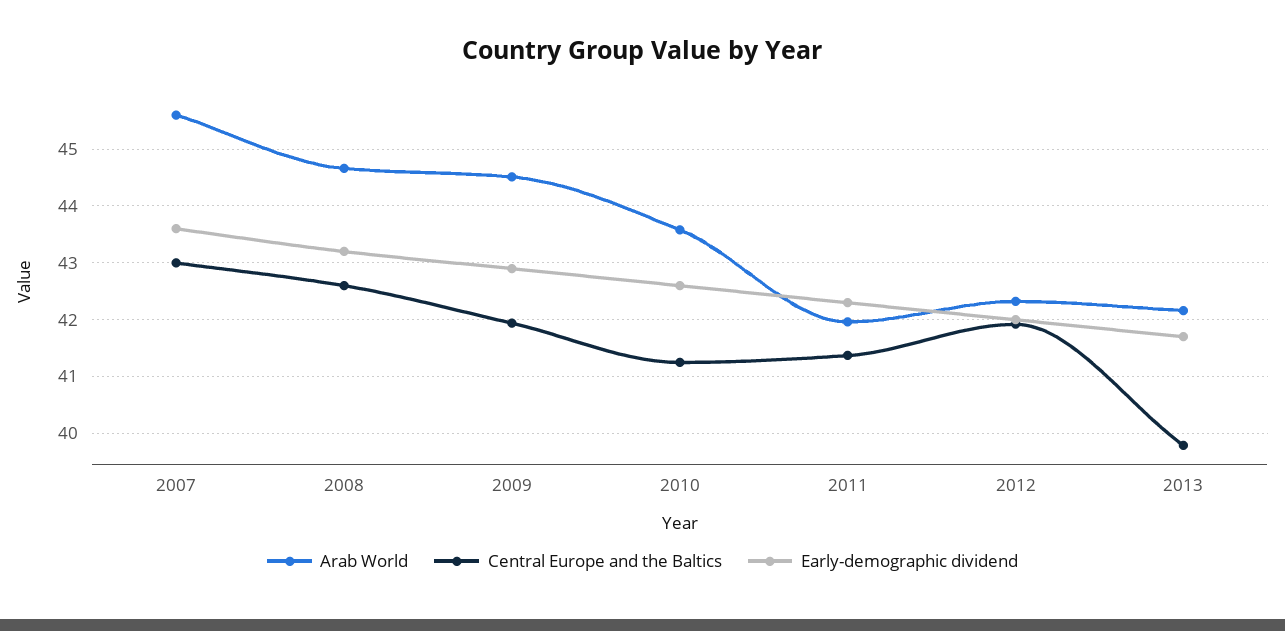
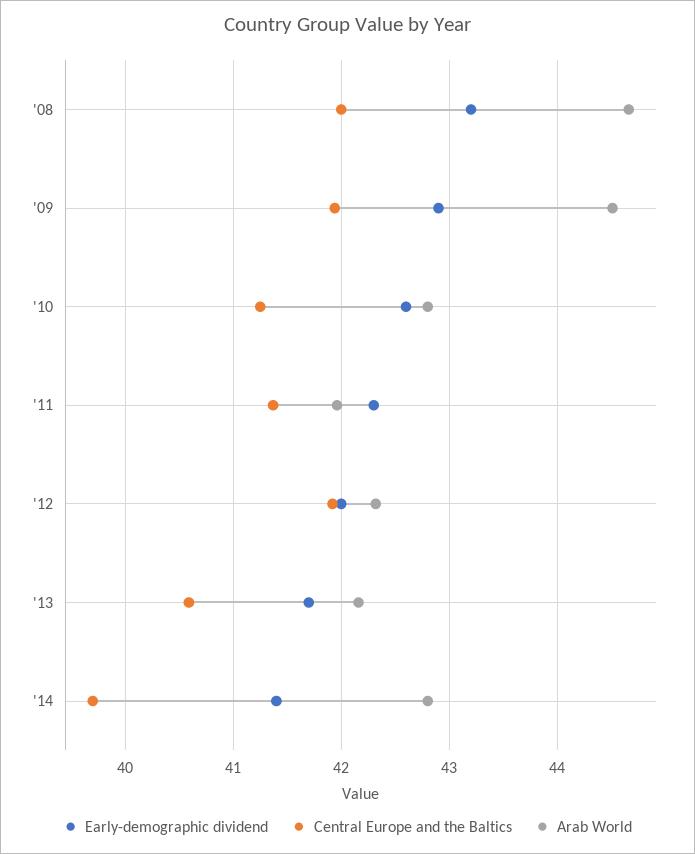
Arab World, 2007: 45.6 -> none
Central Europe and the Baltics, 2007: 43 -> none
Early-demographic dividend, 2007: 43.6 -> none
Central Europe and the Baltics, 2008: 42.6 -> 42
Arab World, 2010: 43.6 -> 42.8
Central Europe and the Baltics, 2013: 39.8 -> 40.6
Early-demographic dividend, '14: none -> 41.4
Central Europe and the Baltics, '14: none -> 39.7
Arab World, '14: none -> 42.8

